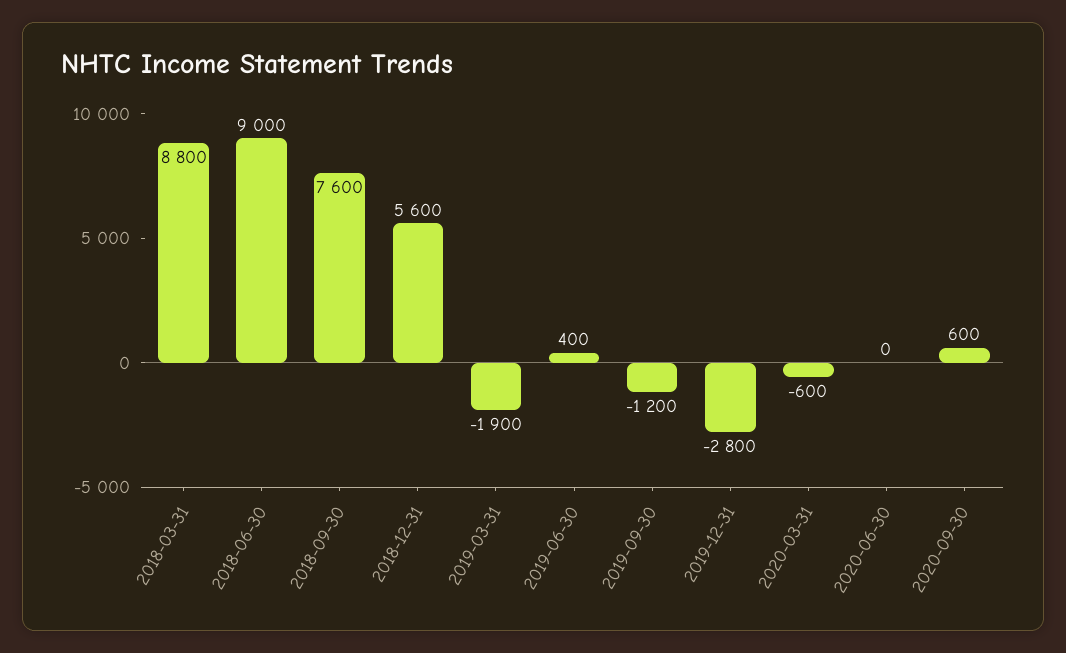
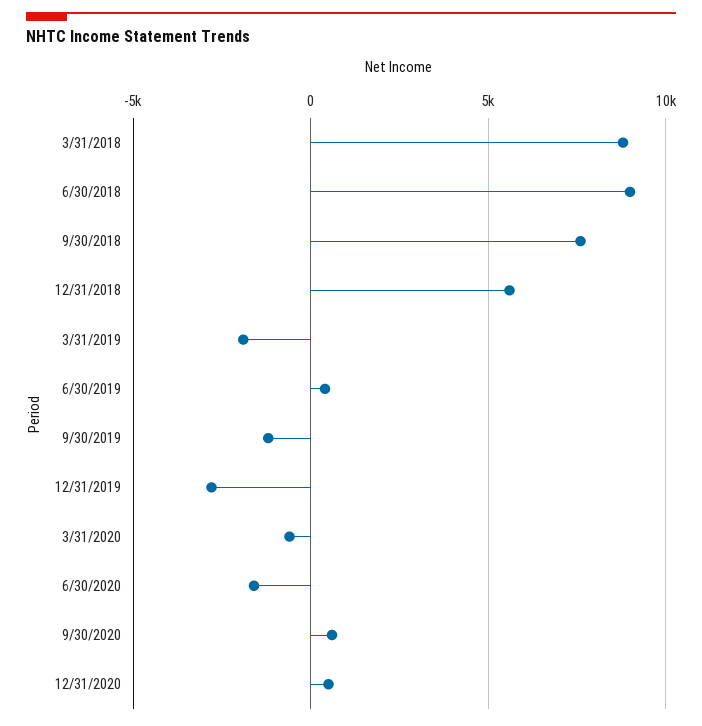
2020-06-30: 0 -> -1500
12/31/2020: none -> 500

